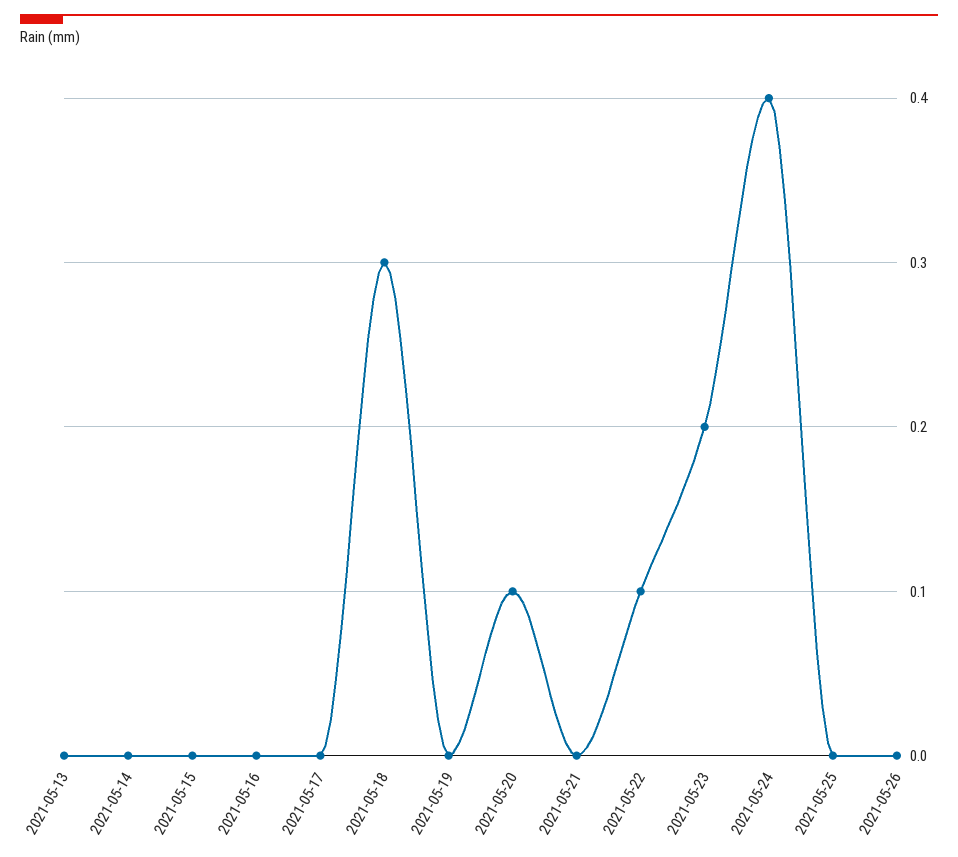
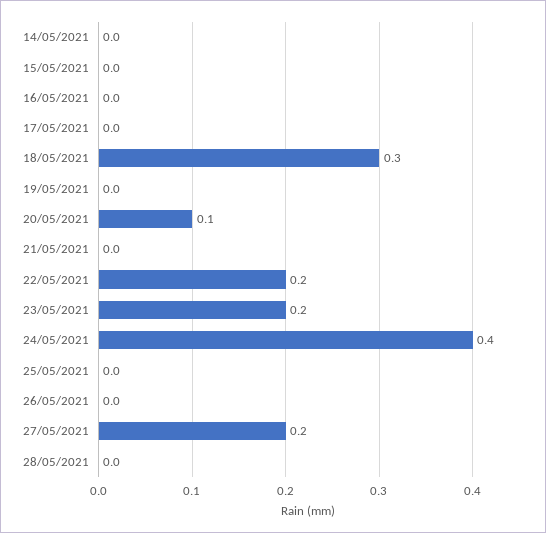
2021-05-13: 0 -> none
2021-05-22: 0.1 -> 0.2
27/05/2021: none -> 0.2
28/05/2021: none -> 0

